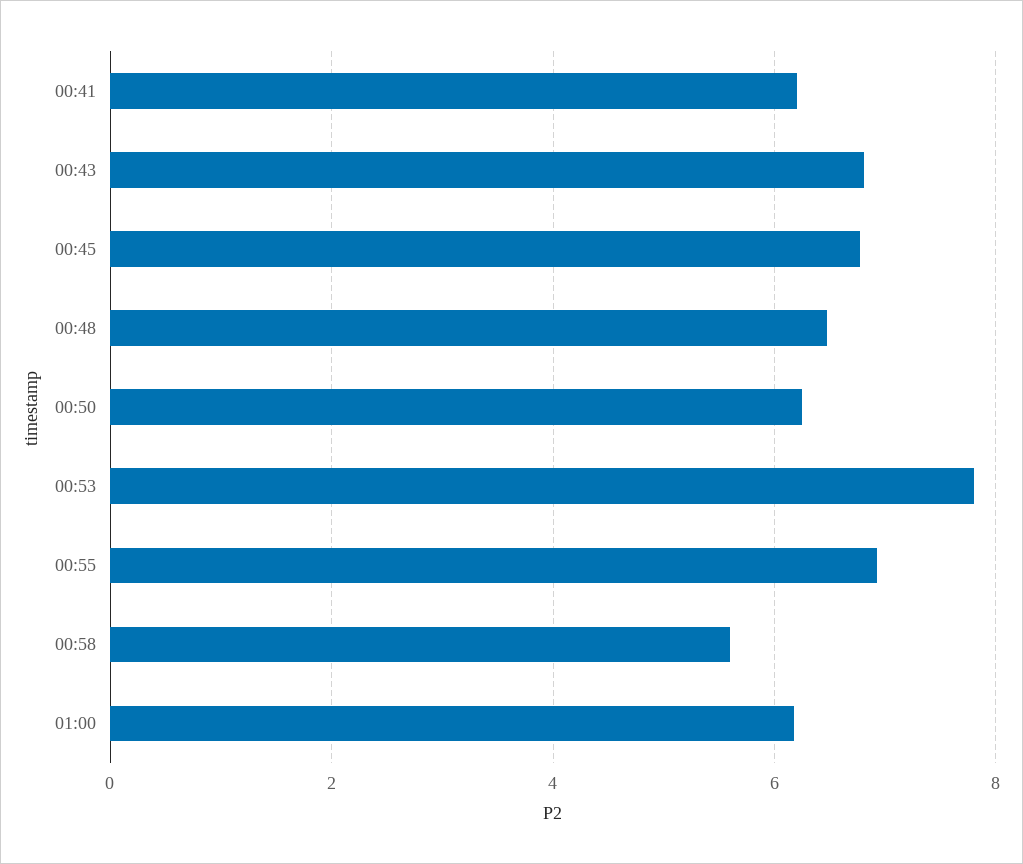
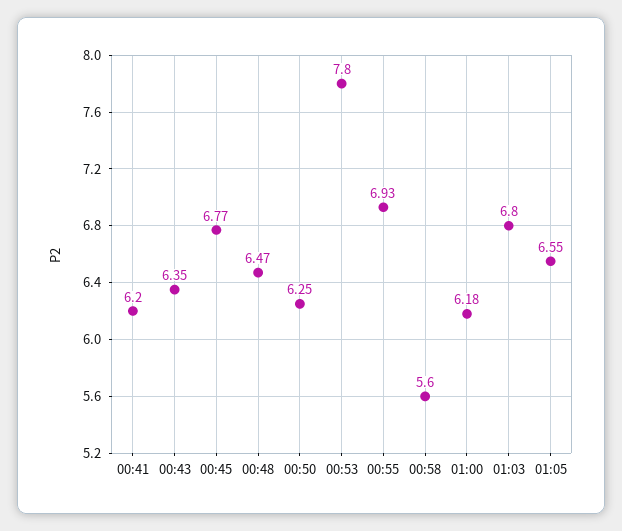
00:43: 6.8 -> 6.35
01:03: none -> 6.8
01:05: none -> 6.55

